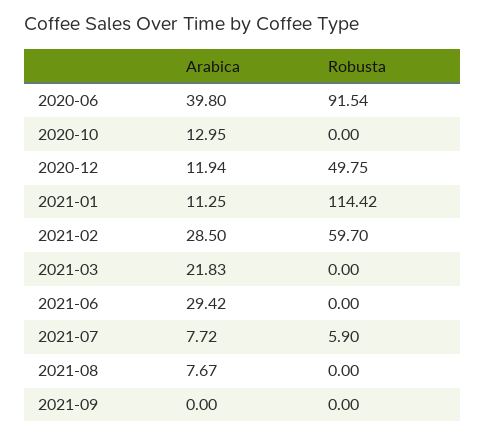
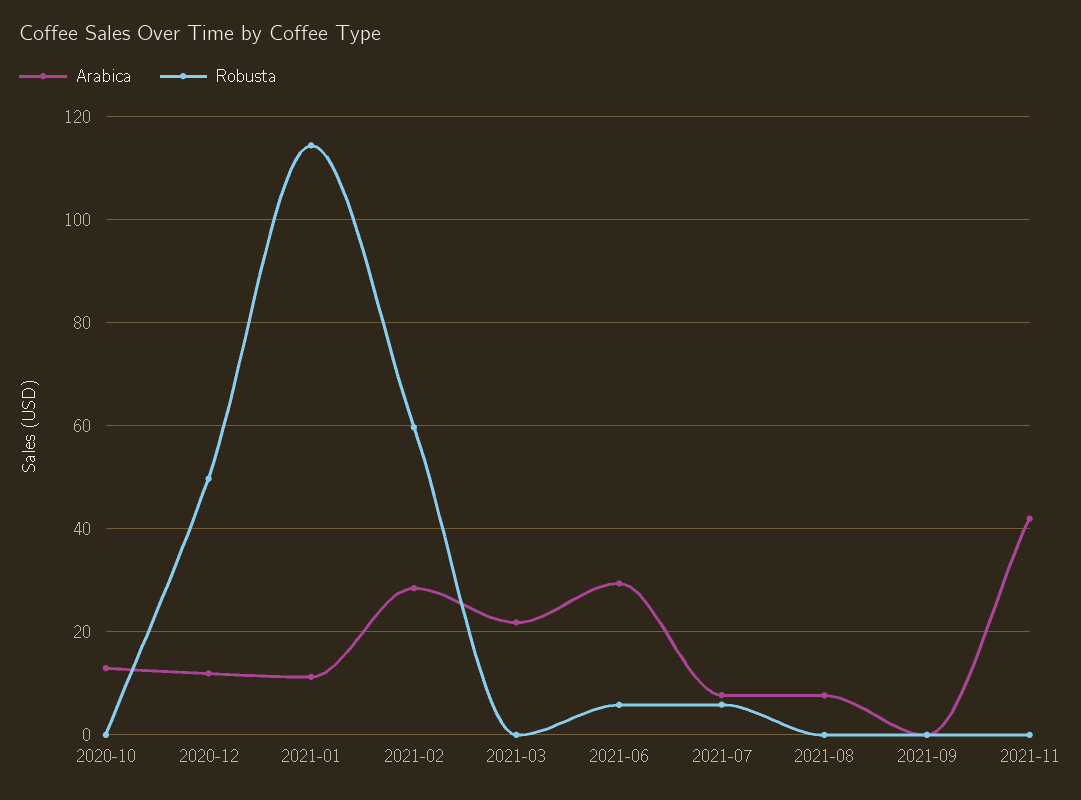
Arabica, 2020-06: 39.8 -> none
Robusta, 2020-06: 91.54 -> none
Robusta, 2021-06: 0 -> 6
Arabica, 2021-11: none -> 42
Robusta, 2021-11: none -> 0

